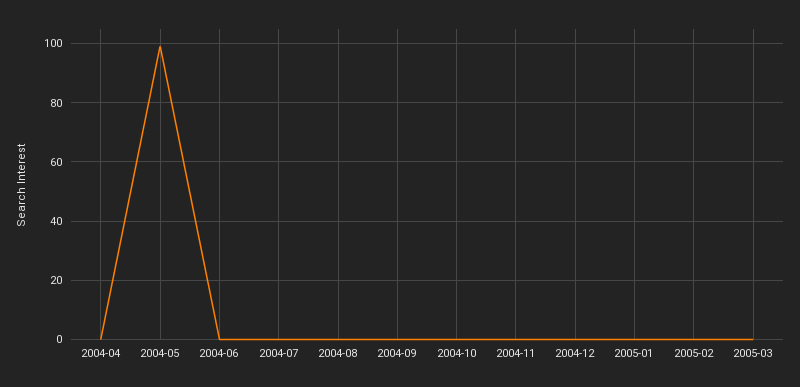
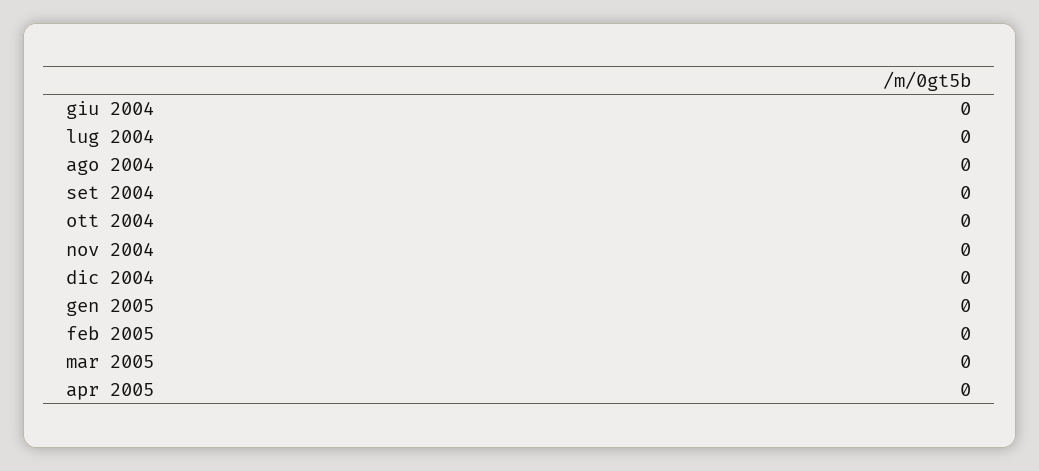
2004-04: 0 -> none
2004-05: 100 -> none
apr 2005: none -> 0

